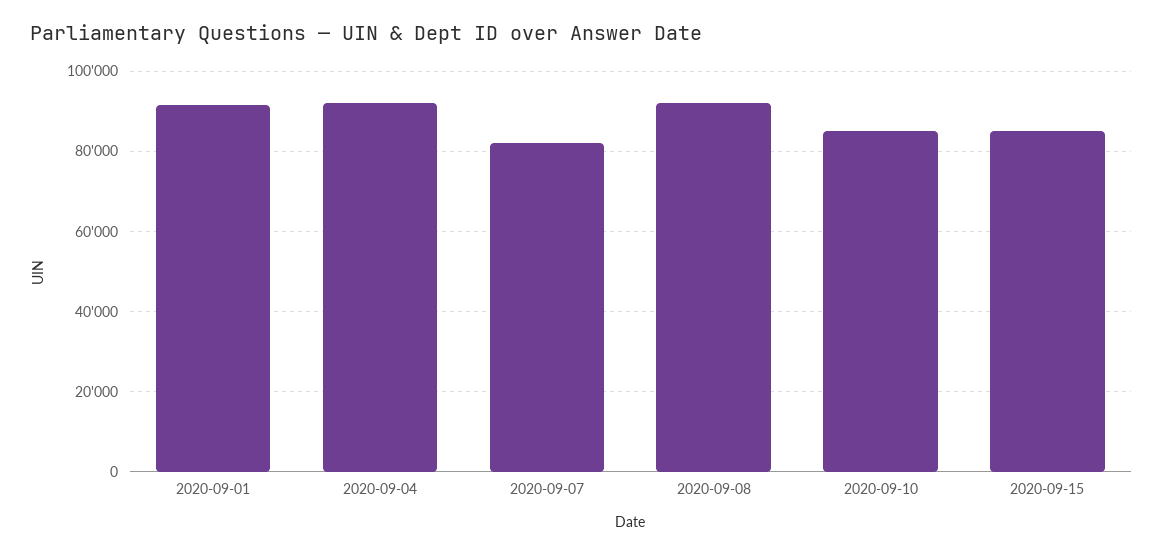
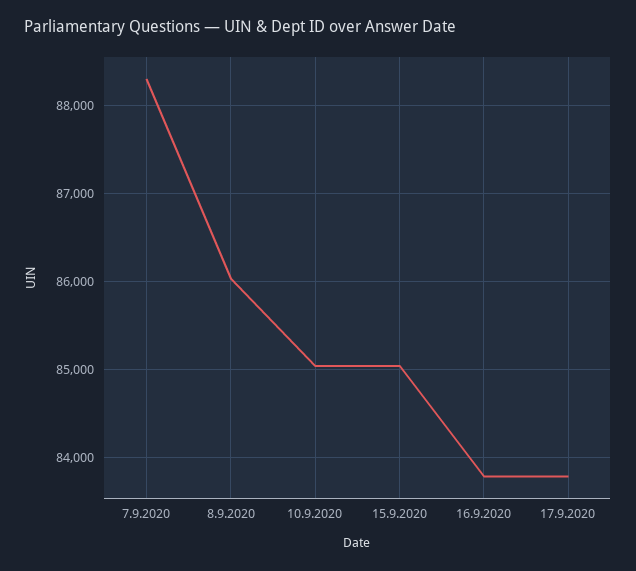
2020-09-01: 92000 -> none
2020-09-04: 92000 -> none
2020-09-07: 82000 -> 88300
2020-09-08: 92000 -> 86000
16.9.2020: none -> 83800
17.9.2020: none -> 83800

